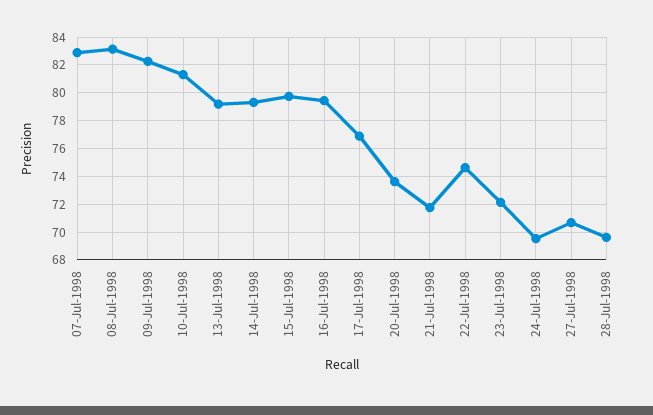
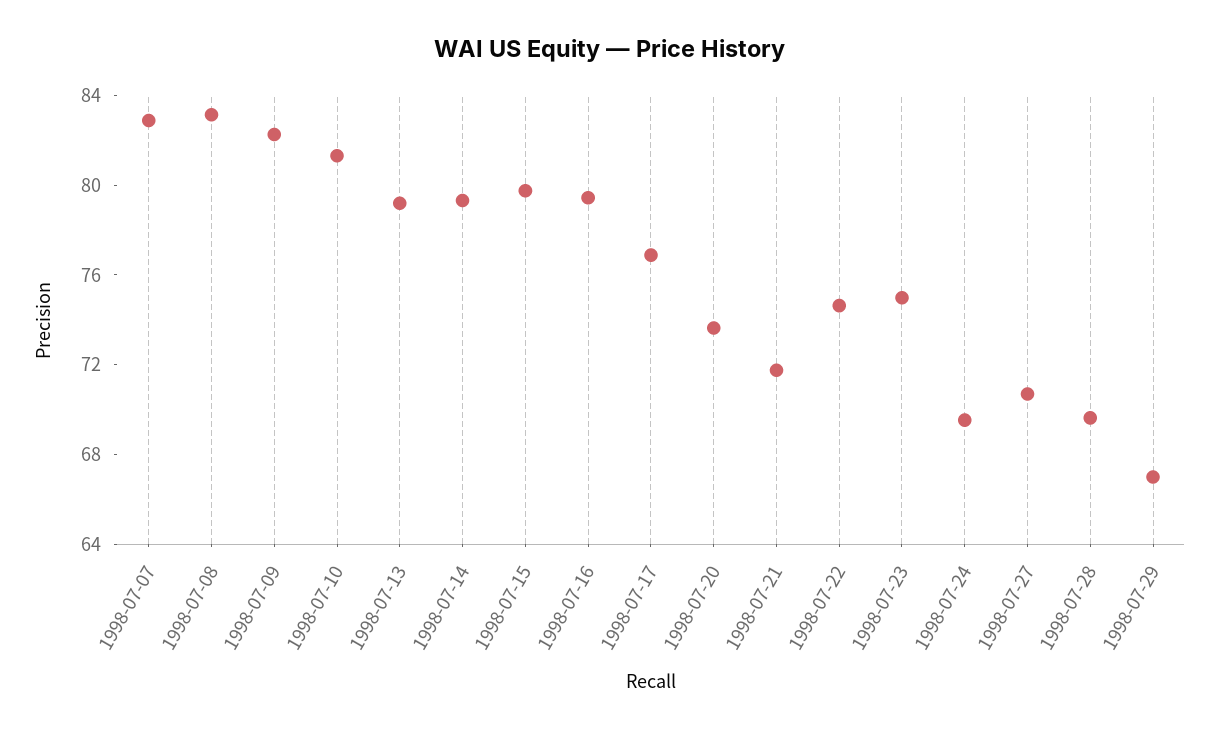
23-Jul-1998: 72 -> 75
1998-07-29: none -> 67

